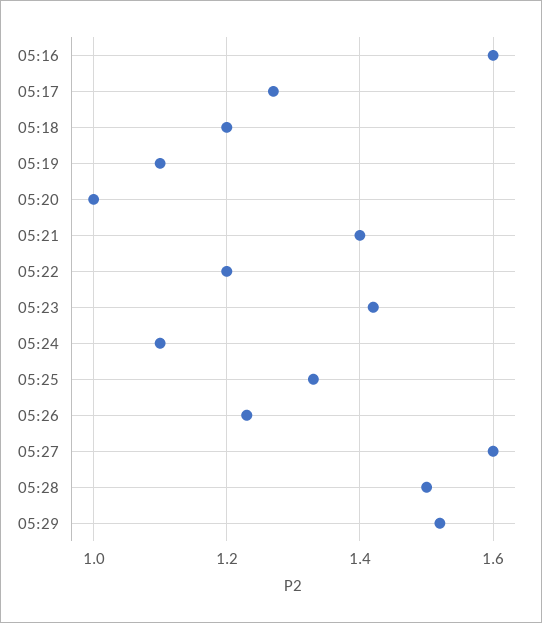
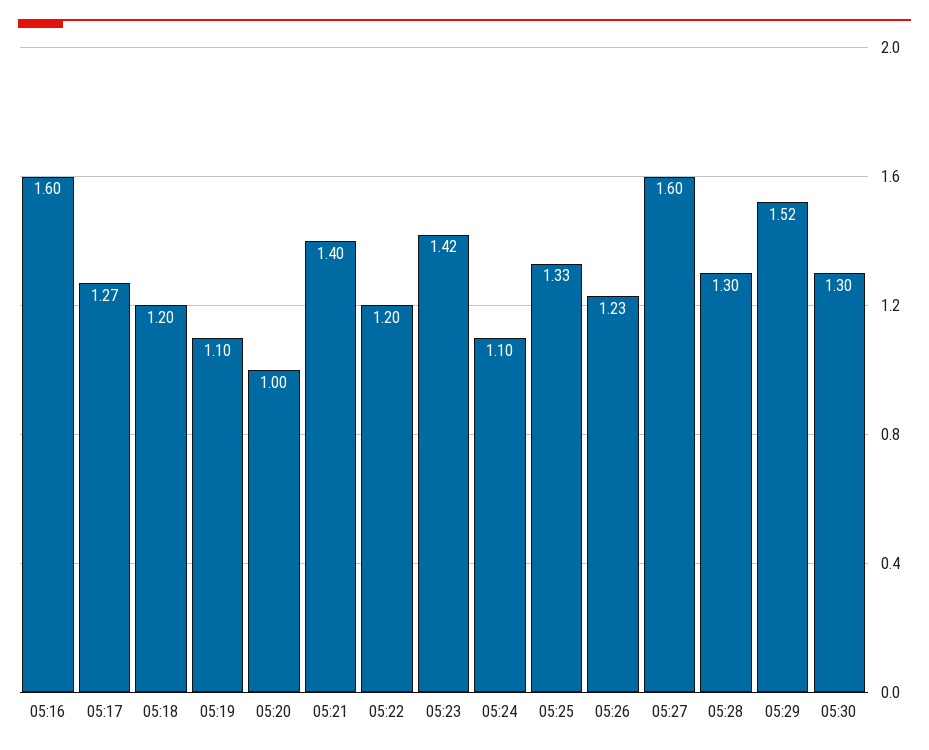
05:28: 1.5 -> 1.3
05:30: none -> 1.3

